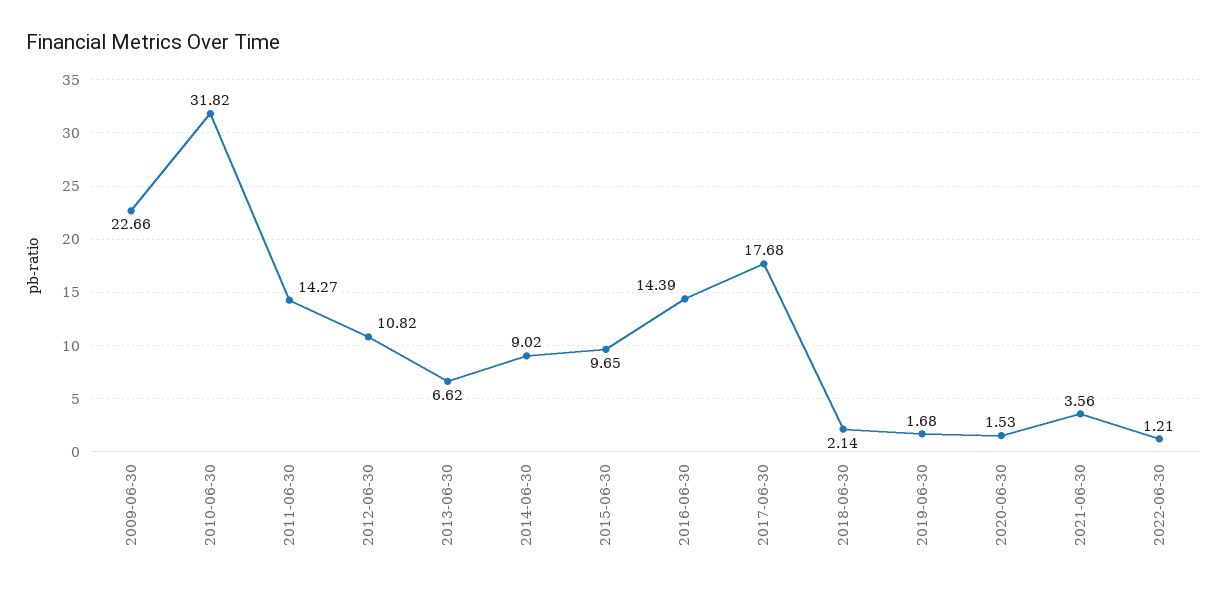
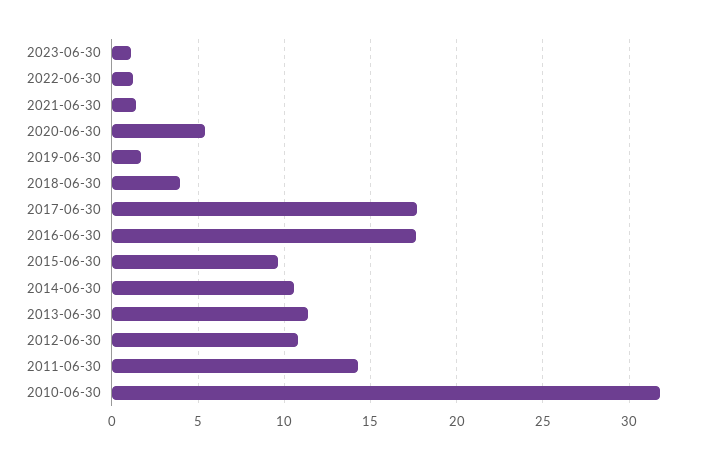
2009-06-30: 22.66 -> none
2013-06-30: 6.62 -> 11.5
2014-06-30: 9.02 -> 10.5
2016-06-30: 14.39 -> 17.5
2018-06-30: 2.14 -> 4
2020-06-30: 1.53 -> 5.5
2021-06-30: 3.56 -> 1.5
2023-06-30: none -> 1

